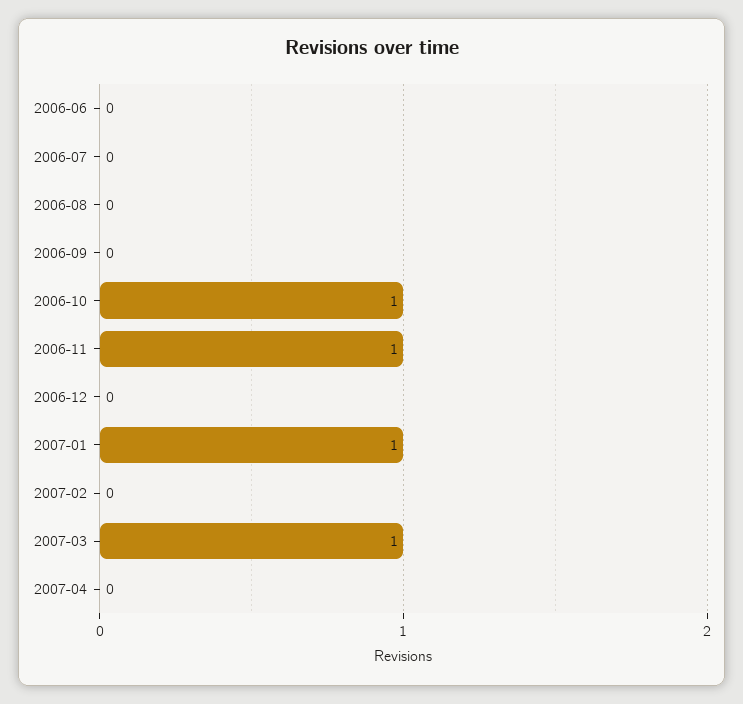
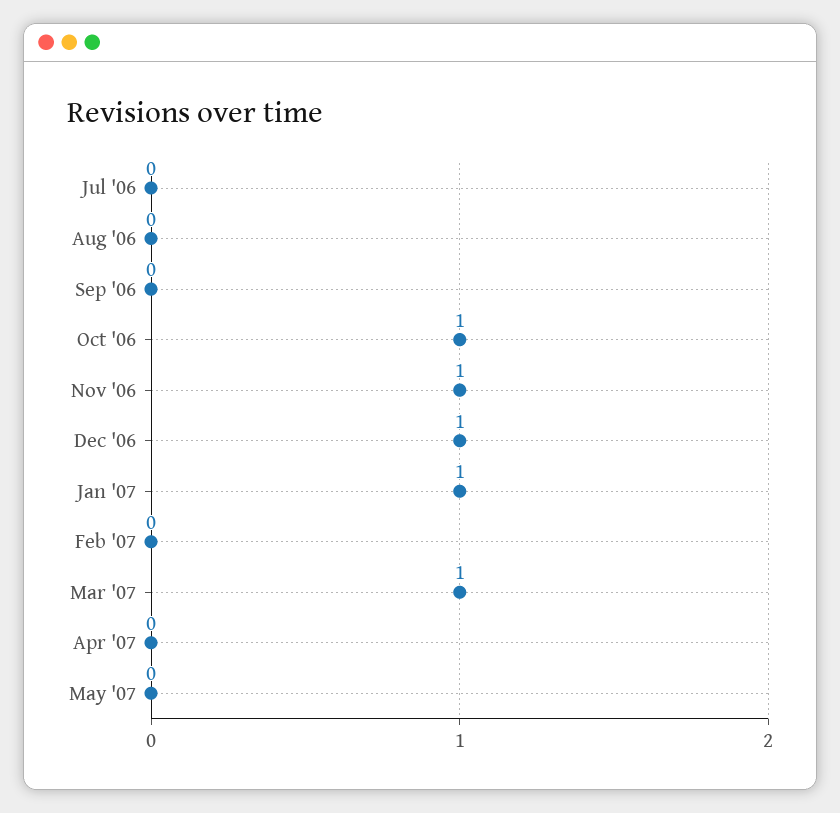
2006-06: 0 -> none
2006-12: 0 -> 1
May '07: none -> 0

